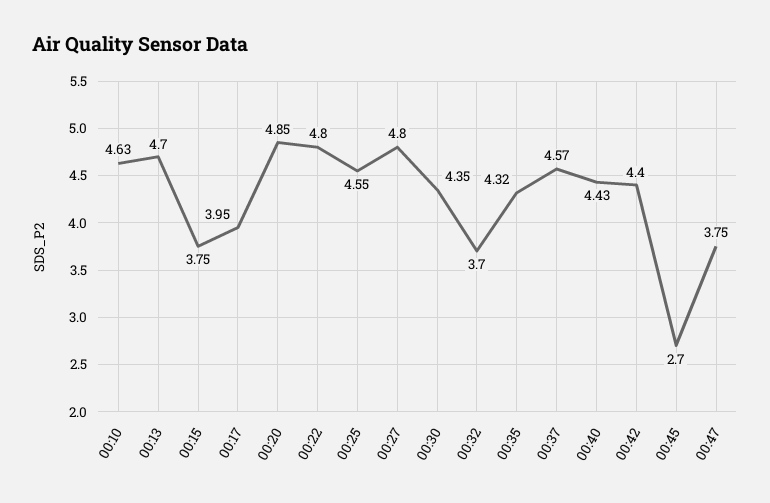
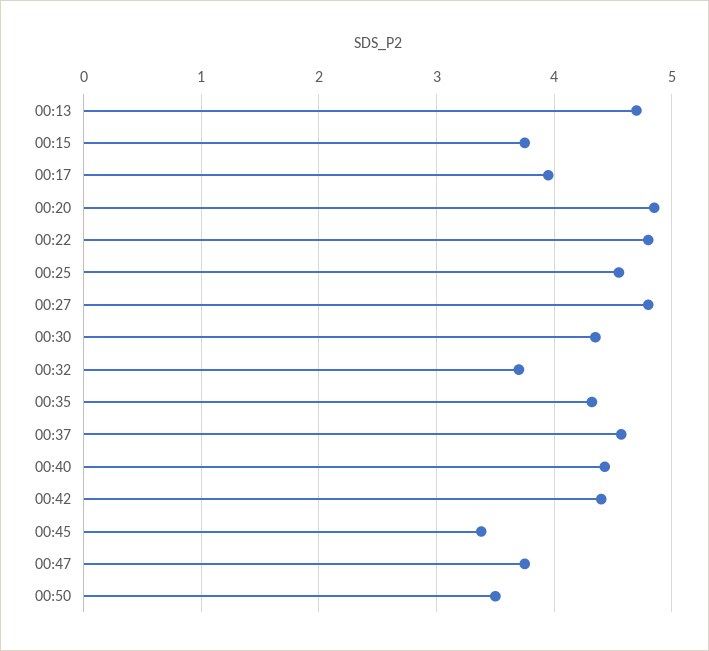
00:10: 4.63 -> none
00:45: 2.7 -> 3.4
00:50: none -> 3.5

